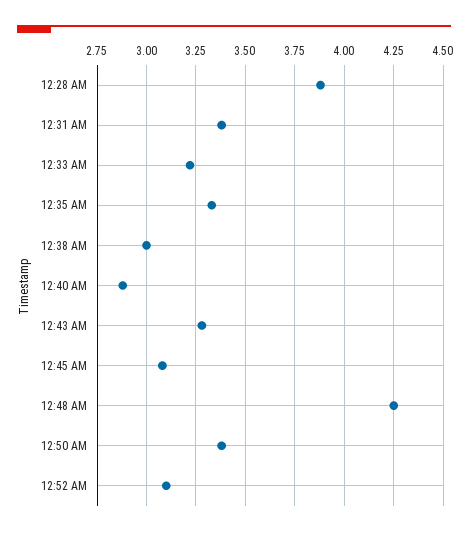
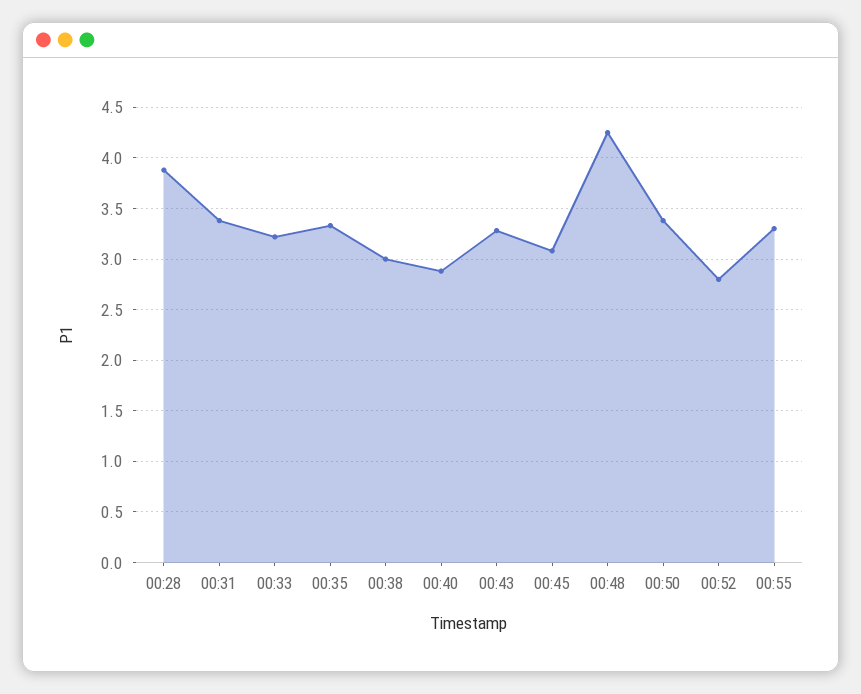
12:52 AM: 3.1 -> 2.8
00:55: none -> 3.3

